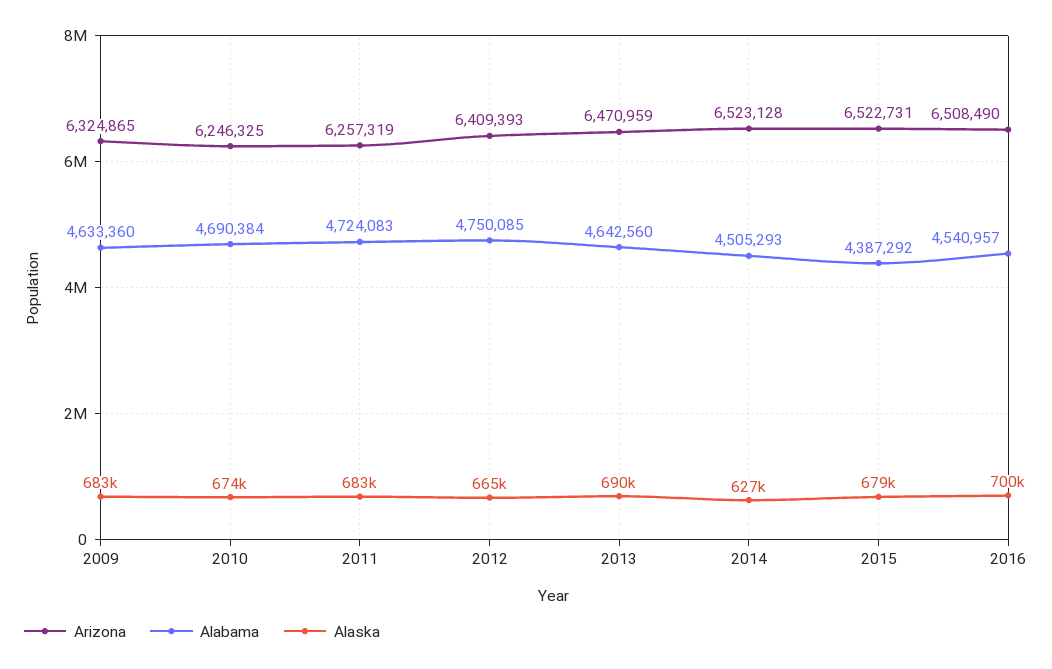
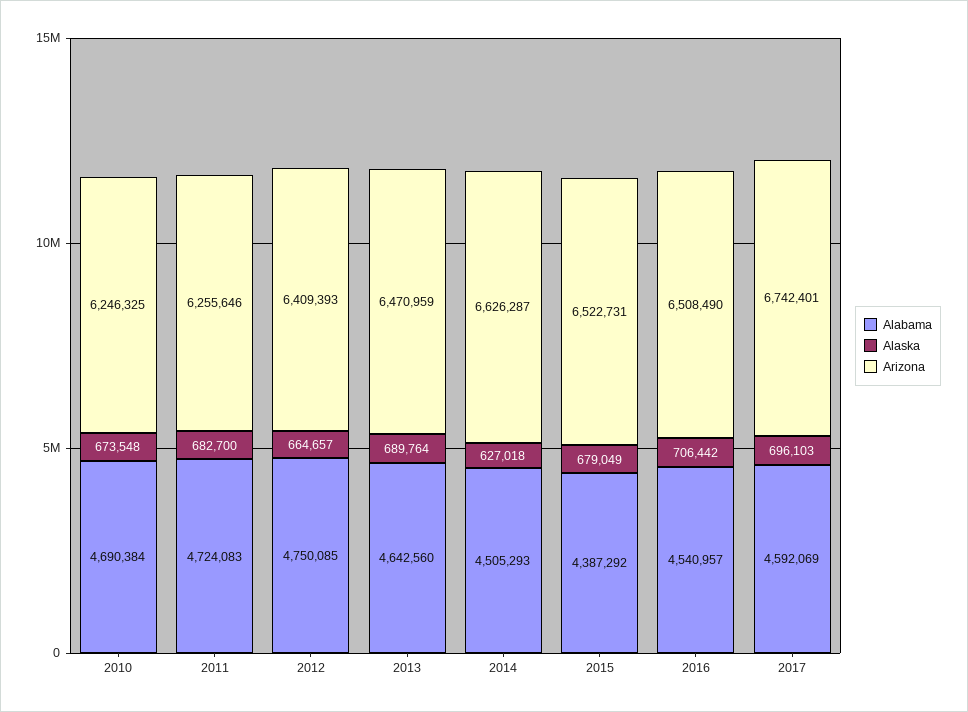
Arizona, 2009: 6324865 -> none
Alabama, 2009: 4633360 -> none
Alaska, 2009: 683000 -> none
Arizona, 2011: 6257319 -> 6255646
Arizona, 2014: 6523128 -> 6626287
Alaska, 2016: 700000 -> 706442
Alabama, 2017: none -> 4592069
Alaska, 2017: none -> 696103
Arizona, 2017: none -> 6742401

